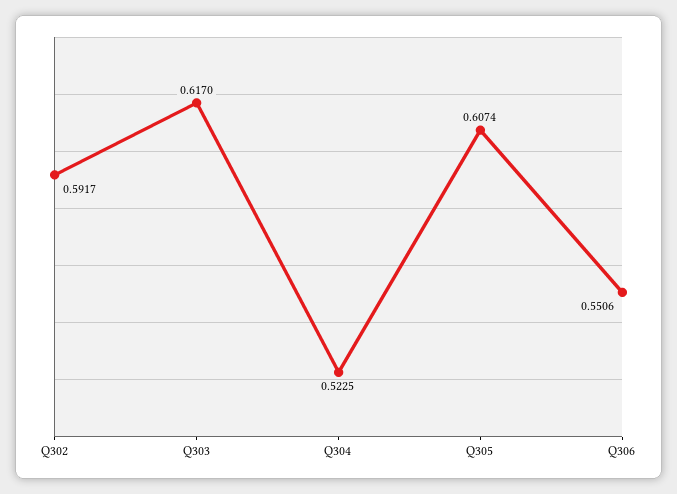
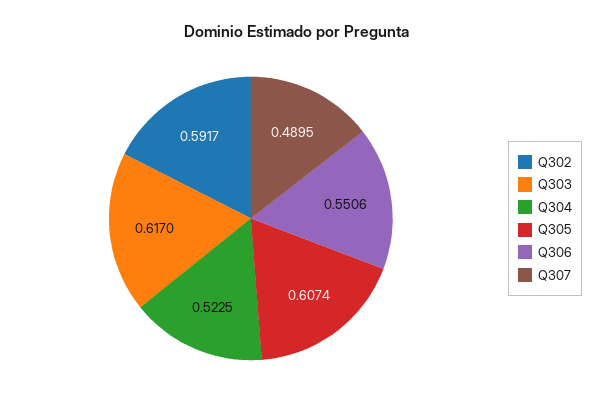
Q307: none -> 0.4895

